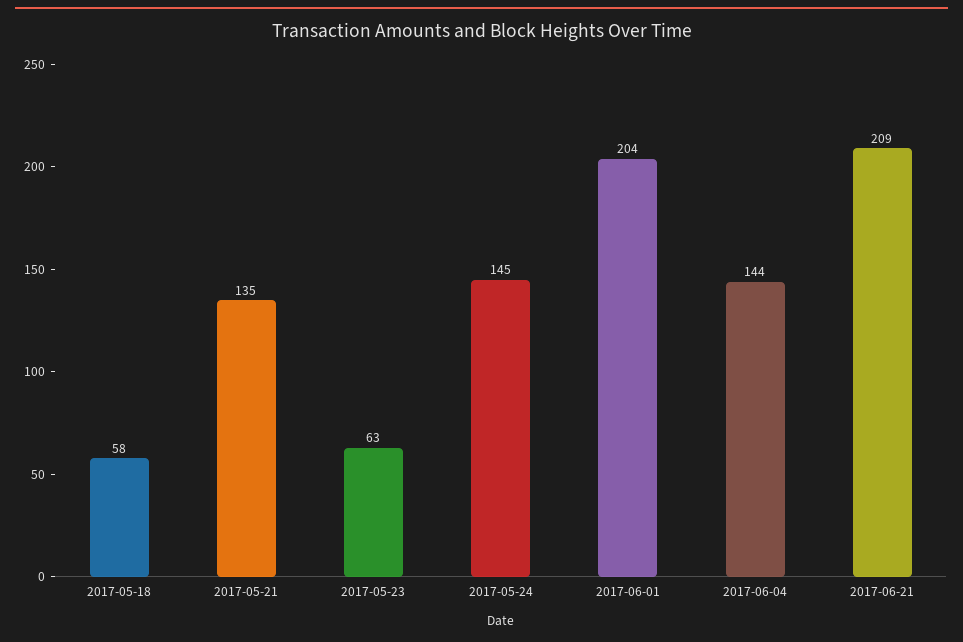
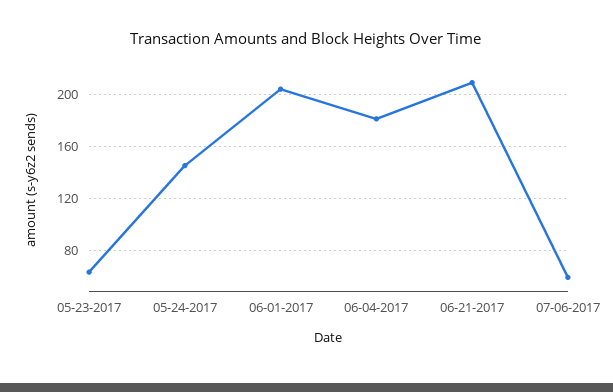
2017-05-18: 58 -> none
2017-05-21: 135 -> none
2017-06-04: 144 -> 180
07-06-2017: none -> 60

